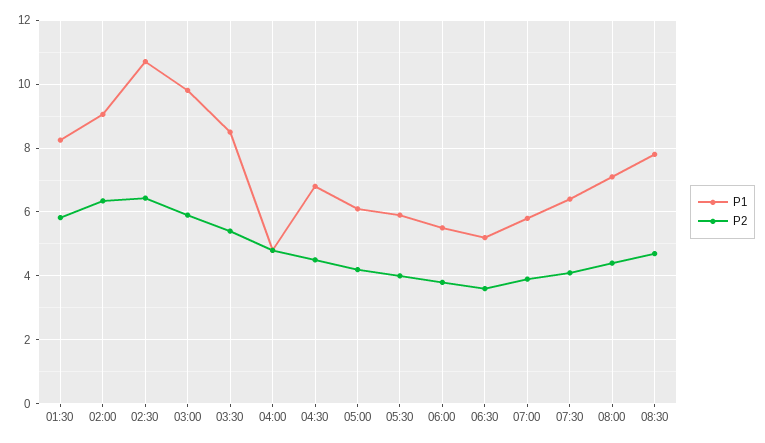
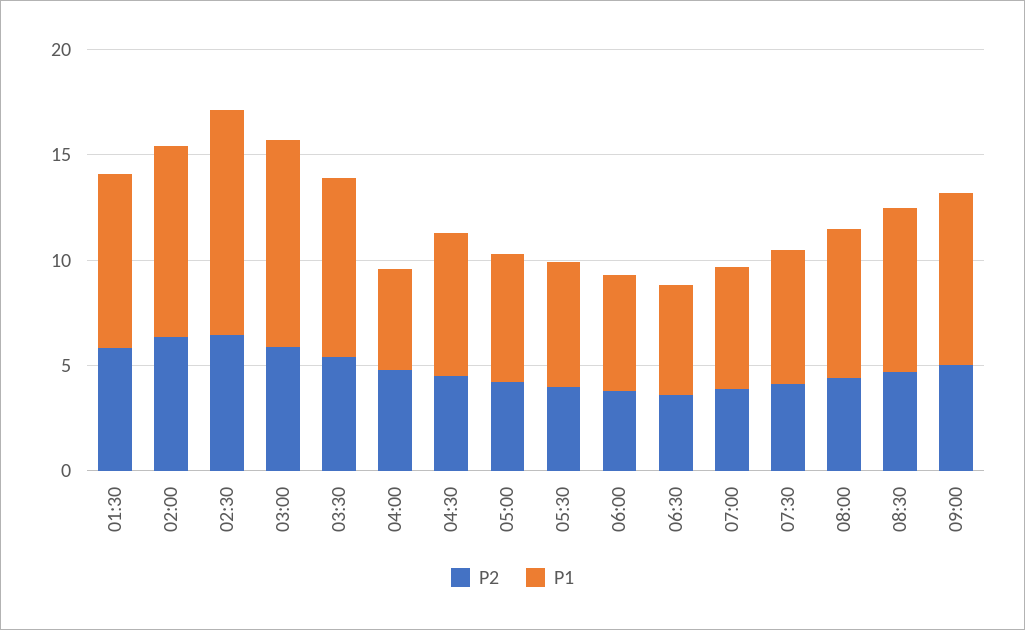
P2, 09:00: none -> 5
P1, 09:00: none -> 8

